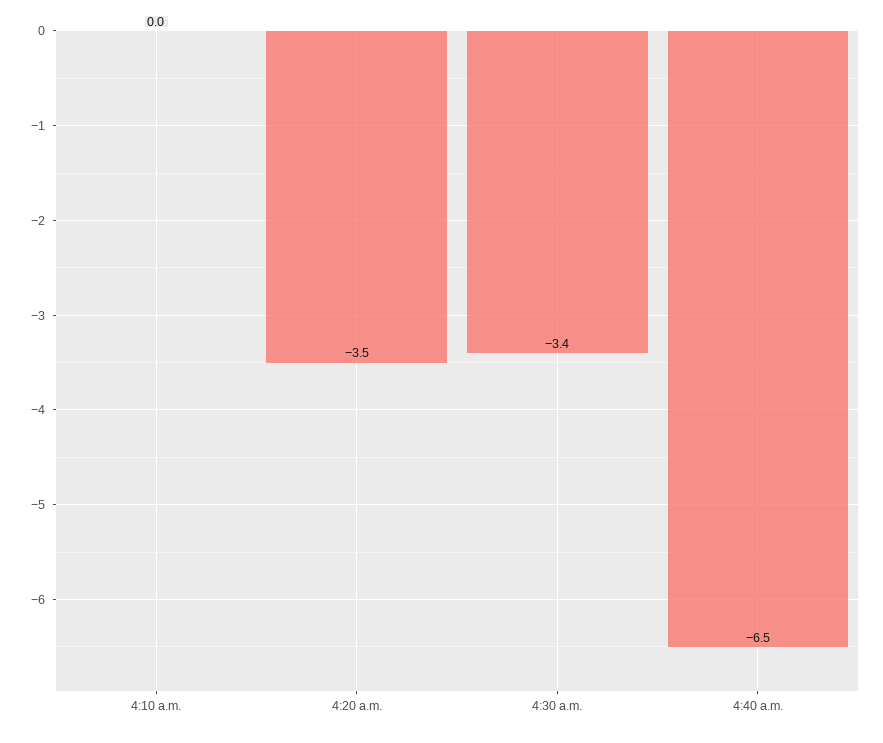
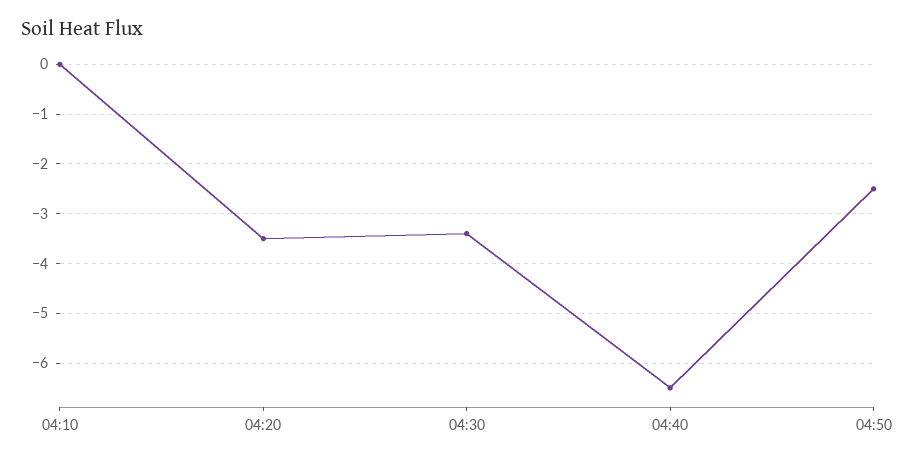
04:50: none -> -2.5

